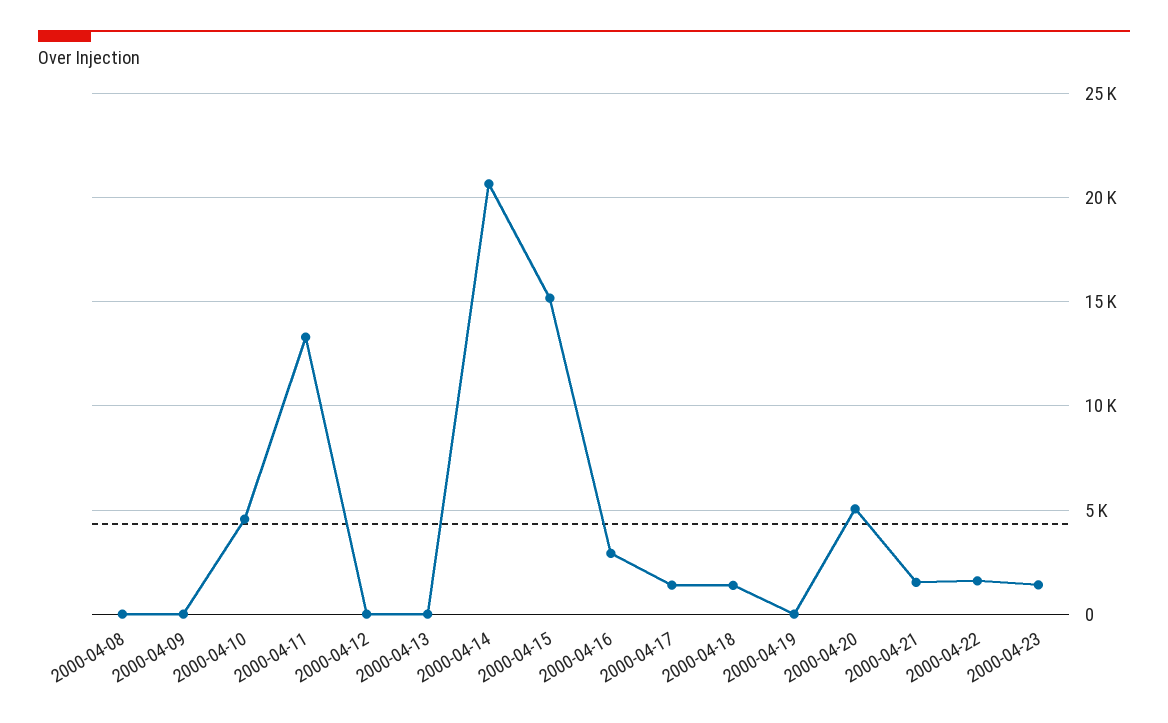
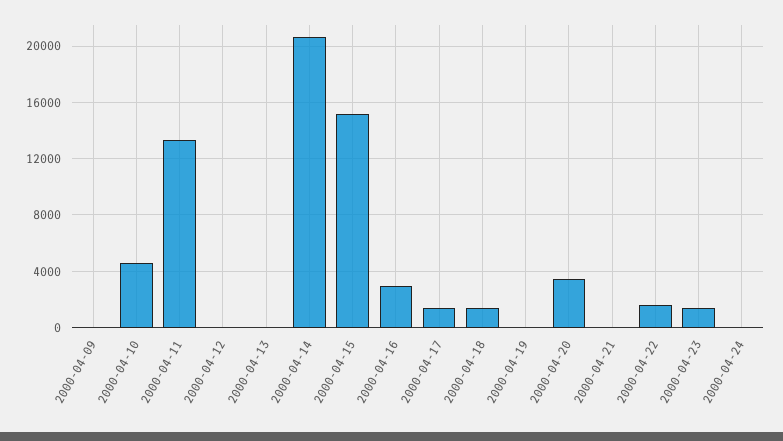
2000-04-08: 0 -> none
2000-04-20: 5000 -> 3500
2000-04-21: 1500 -> 0
2000-04-24: none -> 0

